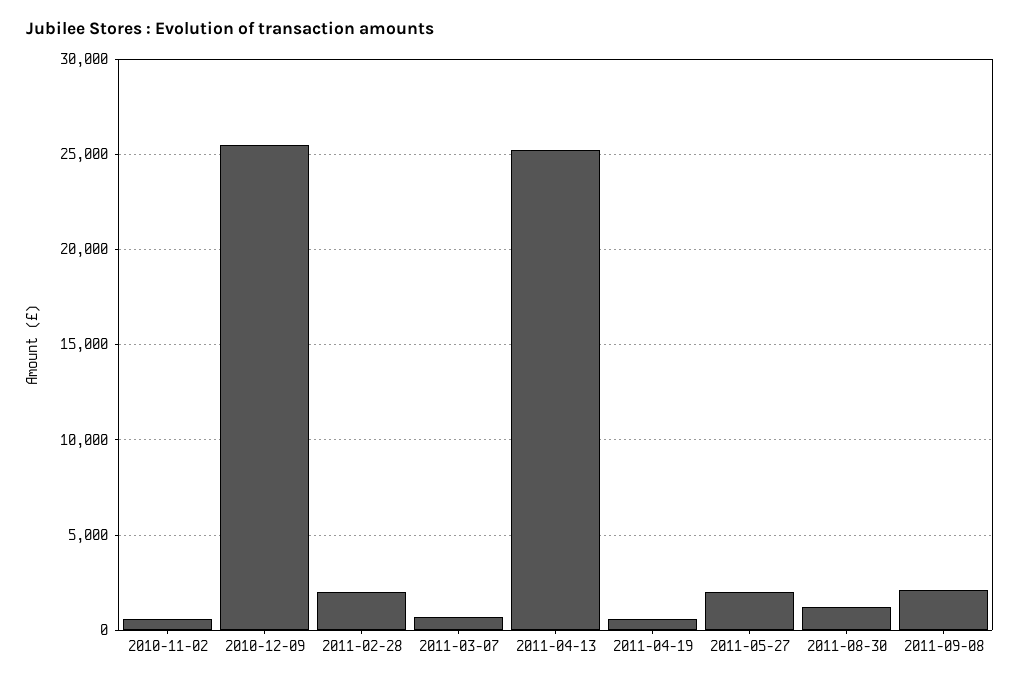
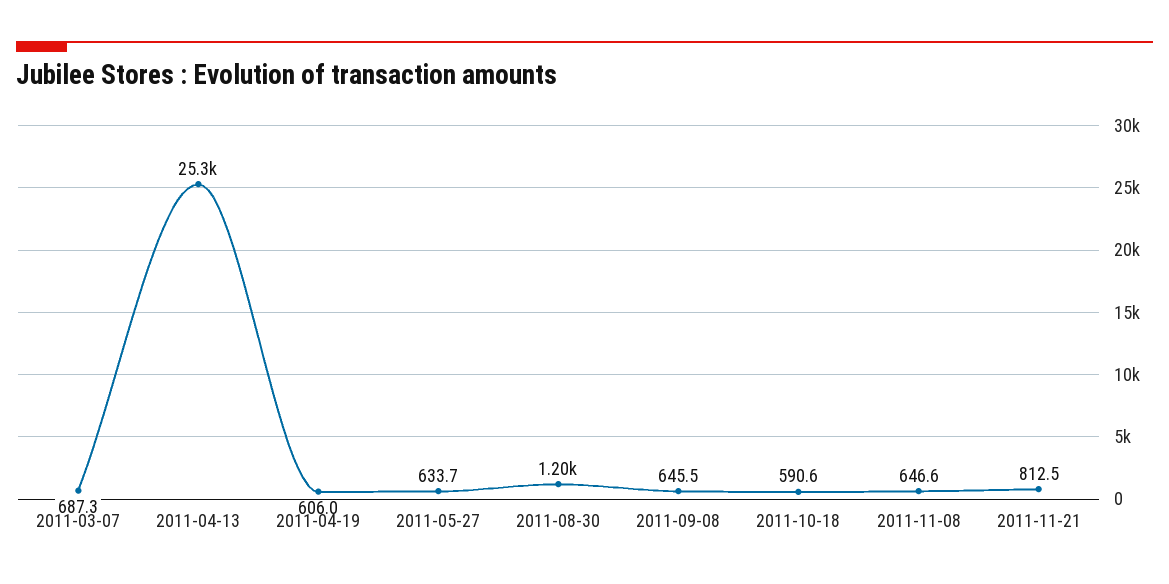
2010-11-02: 500 -> none
2010-12-09: 25500 -> none
2011-02-28: 2000 -> none
2011-05-27: 2000 -> 633.7
2011-09-08: 2000 -> 645.5
2011-10-18: none -> 590.6
2011-11-08: none -> 646.6
2011-11-21: none -> 812.5

